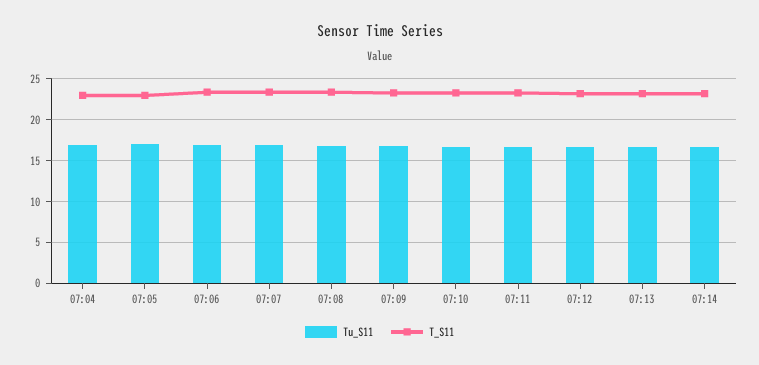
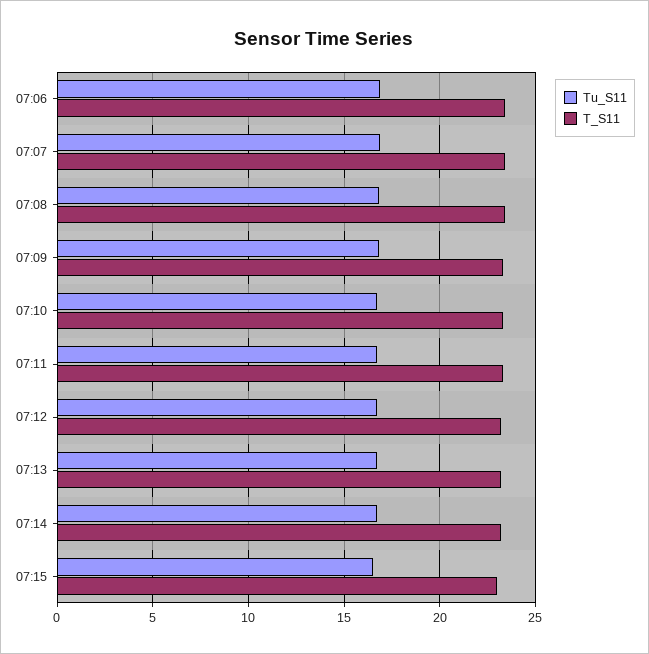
Tu_S11, 07:04: 17 -> none
T_S11, 07:04: 23 -> none
Tu_S11, 07:05: 17 -> none
T_S11, 07:05: 23 -> none
Tu_S11, 07:15: none -> 16.5
T_S11, 07:15: none -> 23

